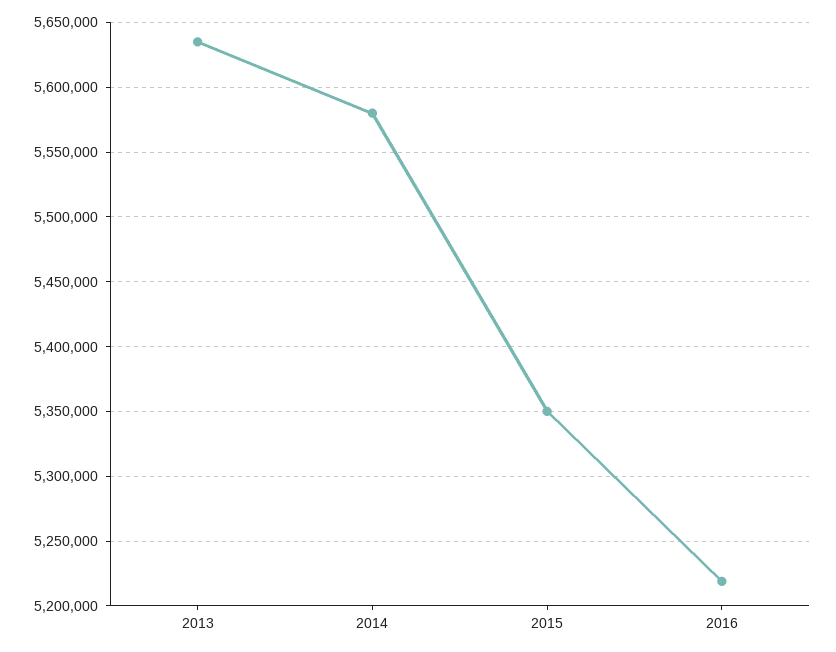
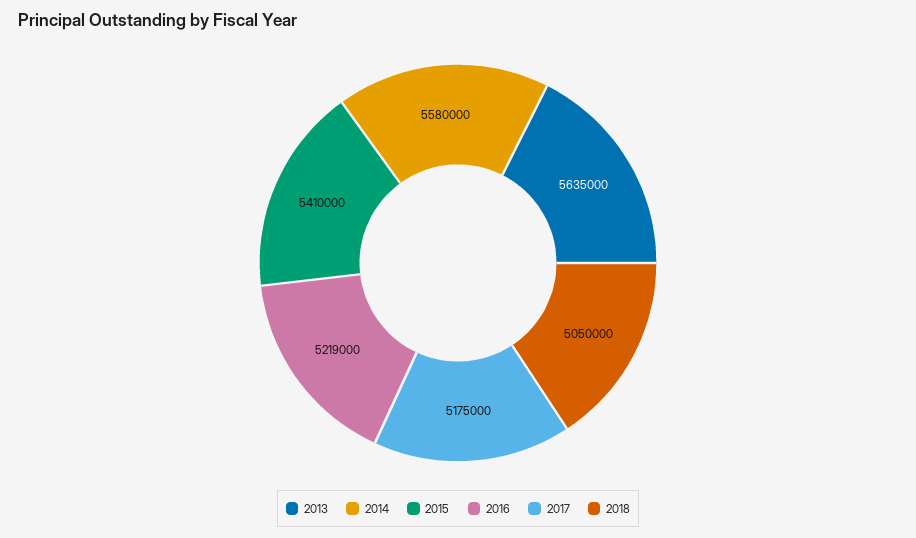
2015: 5350000 -> 5410000
2017: none -> 5175000
2018: none -> 5050000

